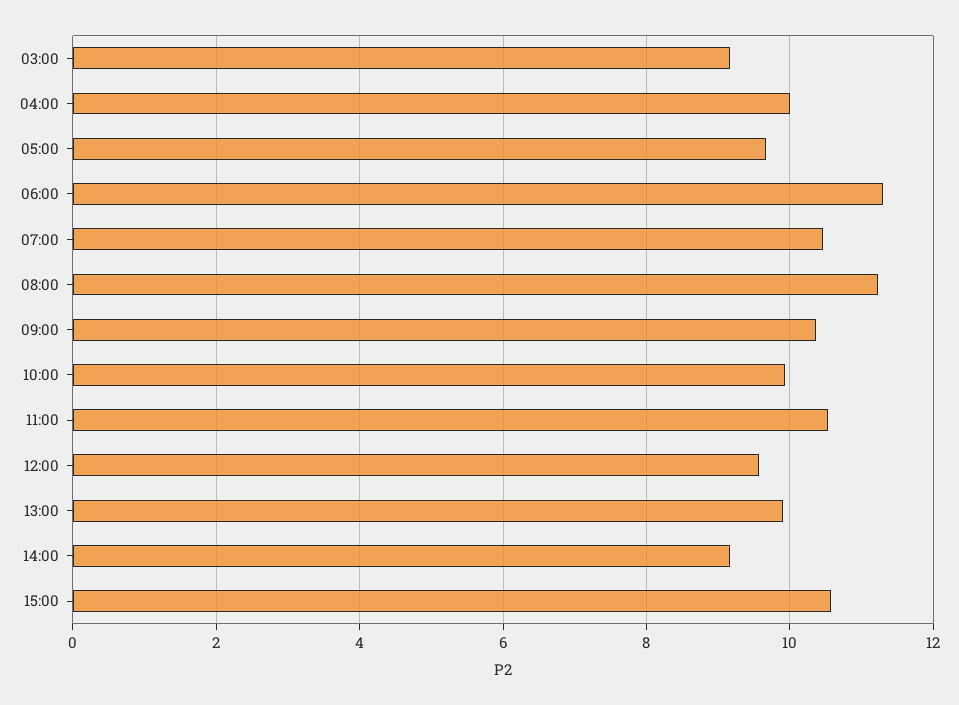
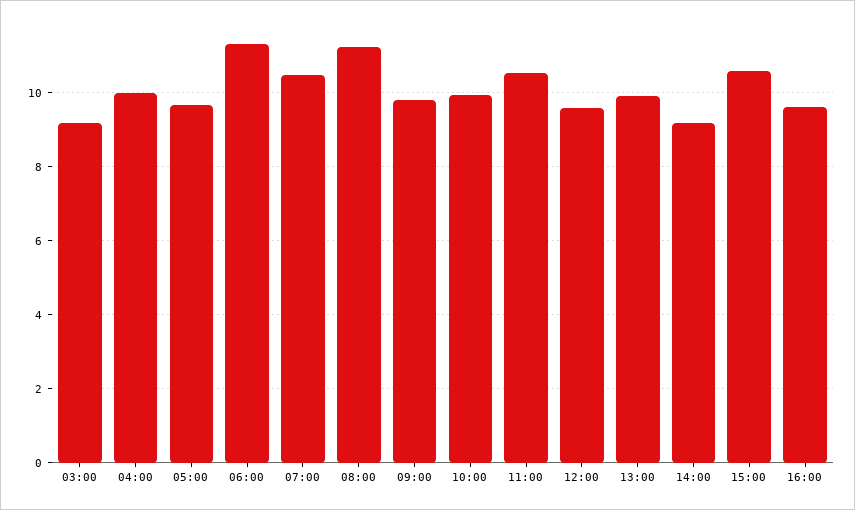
09:00: 10.4 -> 9.8
16:00: none -> 9.6

